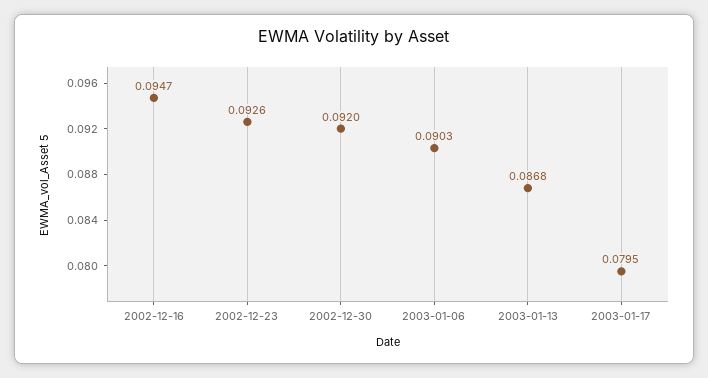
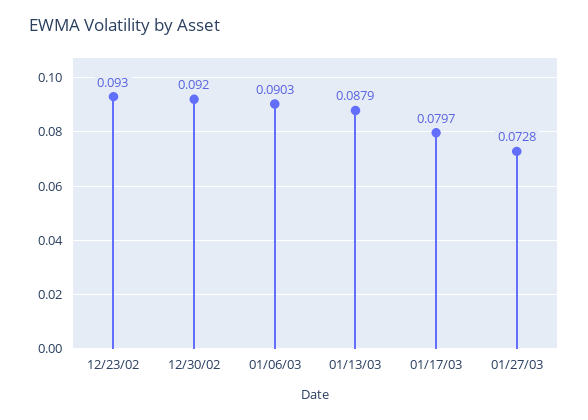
2002-12-16: 0.0947 -> none
2002-12-23: 0.0926 -> 0.093
2003-01-13: 0.0868 -> 0.0879
2003-01-17: 0.0795 -> 0.0797
01/27/03: none -> 0.0728

